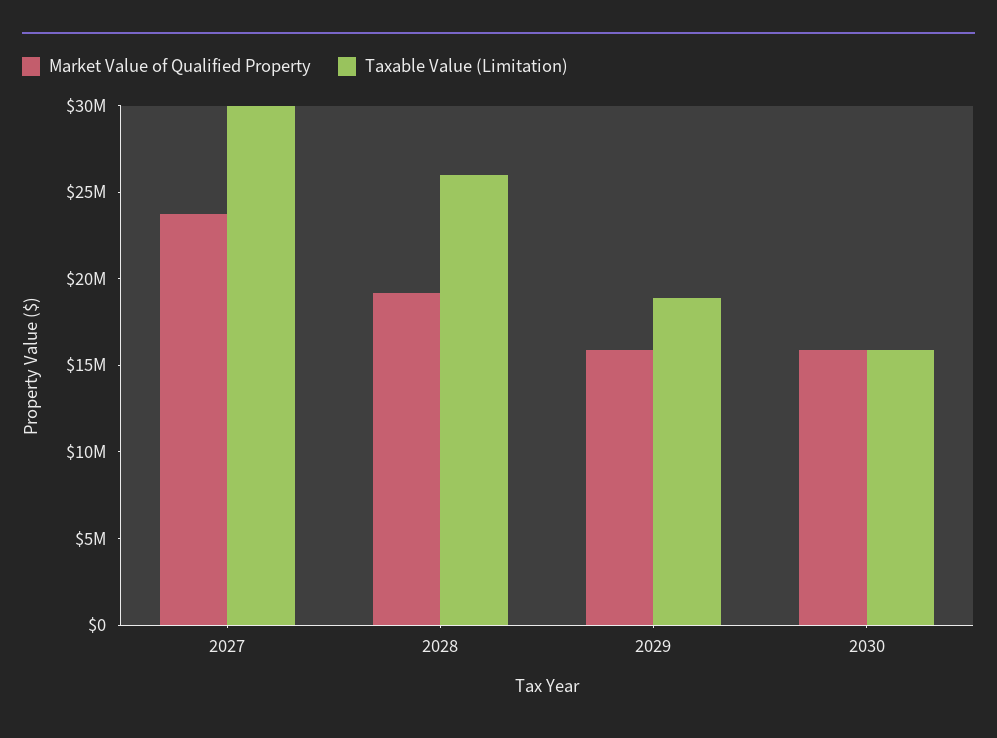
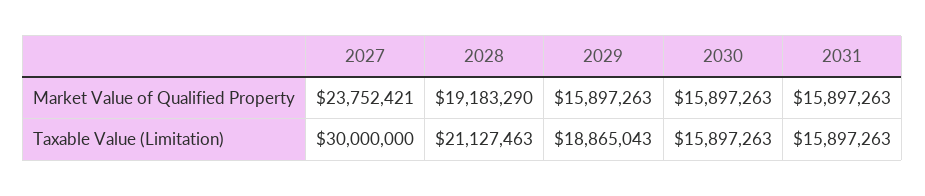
Taxable Value (Limitation), 2028: 26000000 -> 21127463
Market Value of Qualified Property, 2031: none -> 15897263
Taxable Value (Limitation), 2031: none -> 15897263

